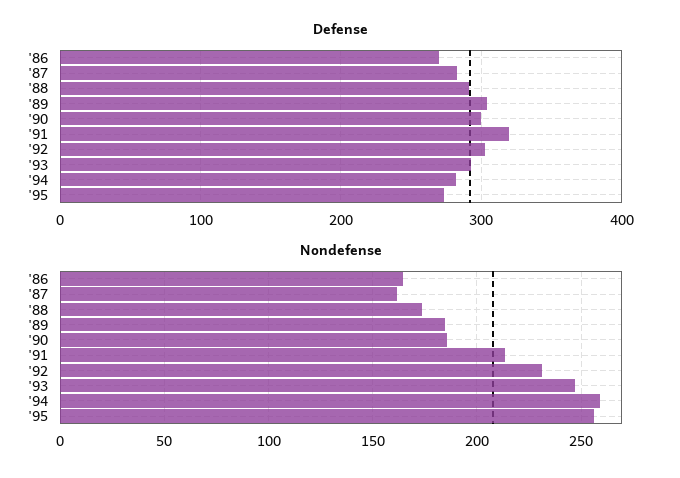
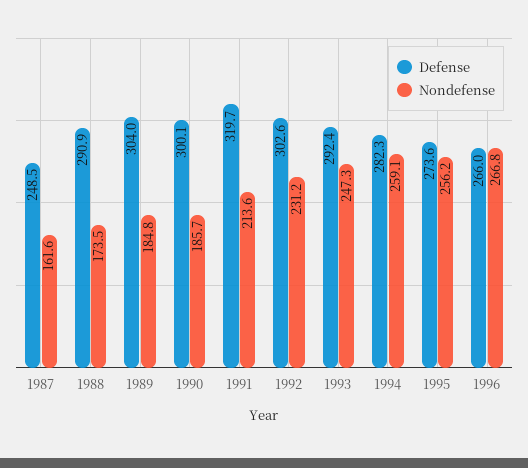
Defense, '86: 270 -> none
Defense, '87: 280 -> 248.5
Nondefense, '86: 165 -> none
Defense, 1996: none -> 266
Nondefense, 1996: none -> 266.8

